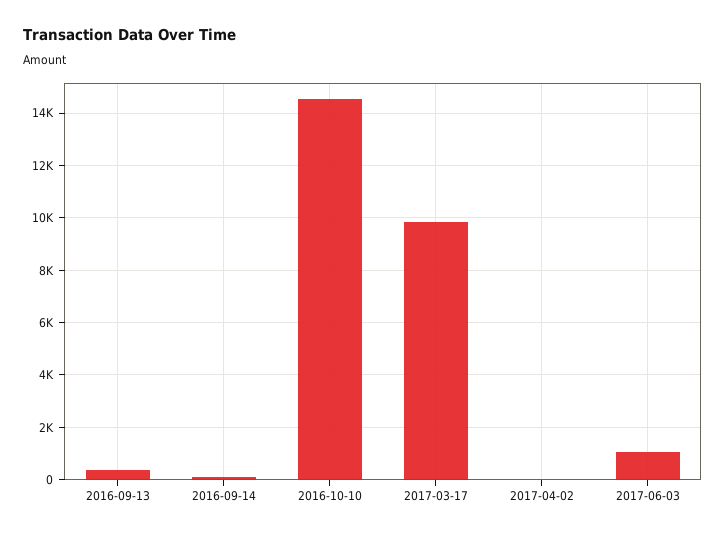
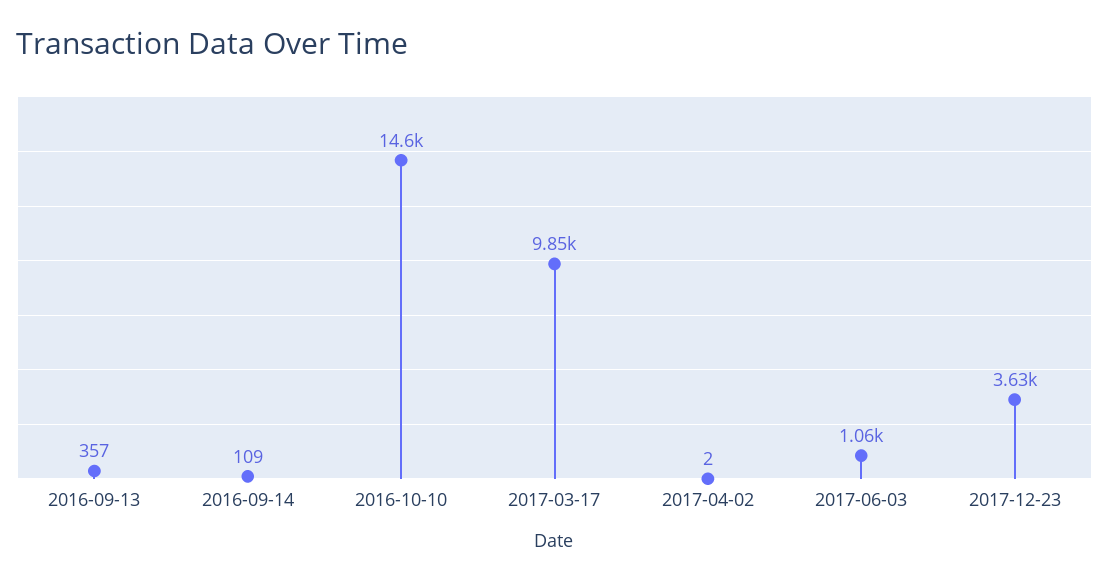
2017-12-23: none -> 3630

